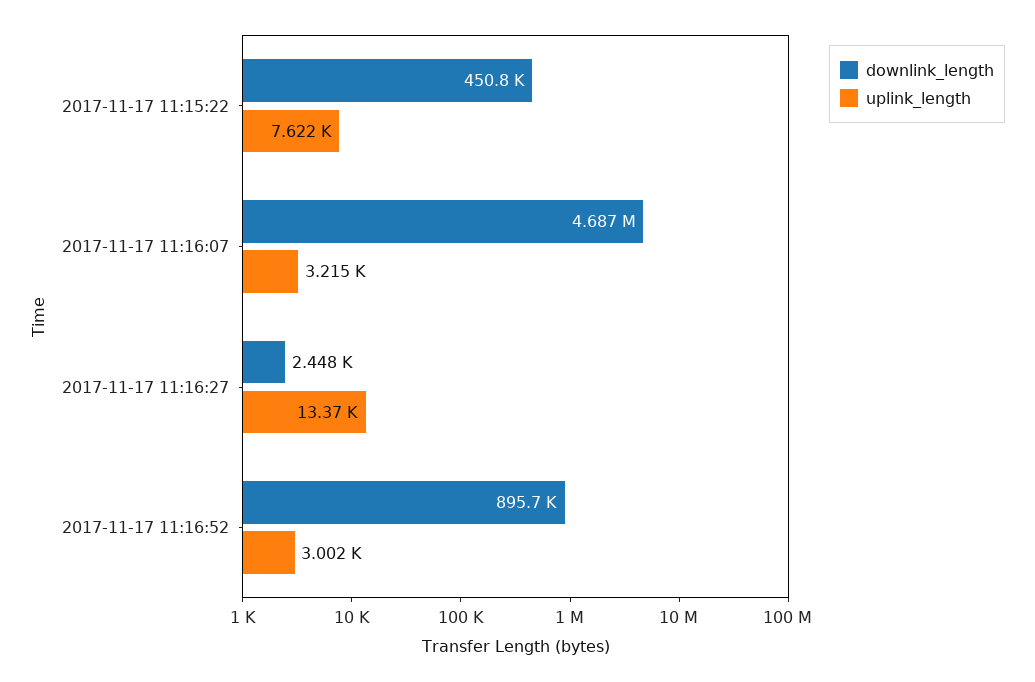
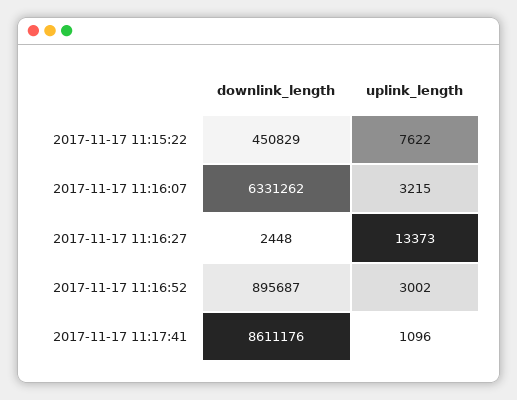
downlink_length, 2017-11-17 11:16:07: 4687000 -> 6331262
downlink_length, 2017-11-17 11:17:41: none -> 8611176
uplink_length, 2017-11-17 11:17:41: none -> 1096

